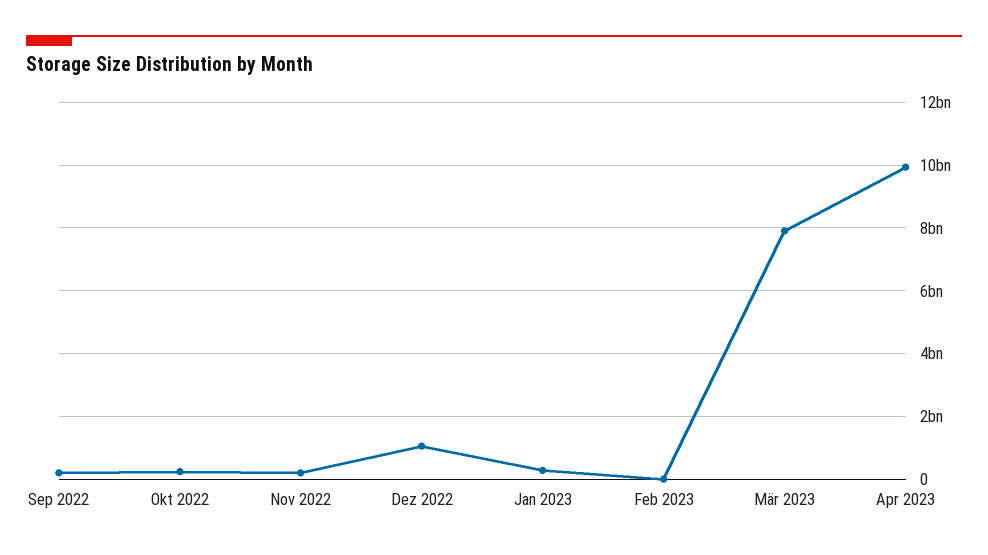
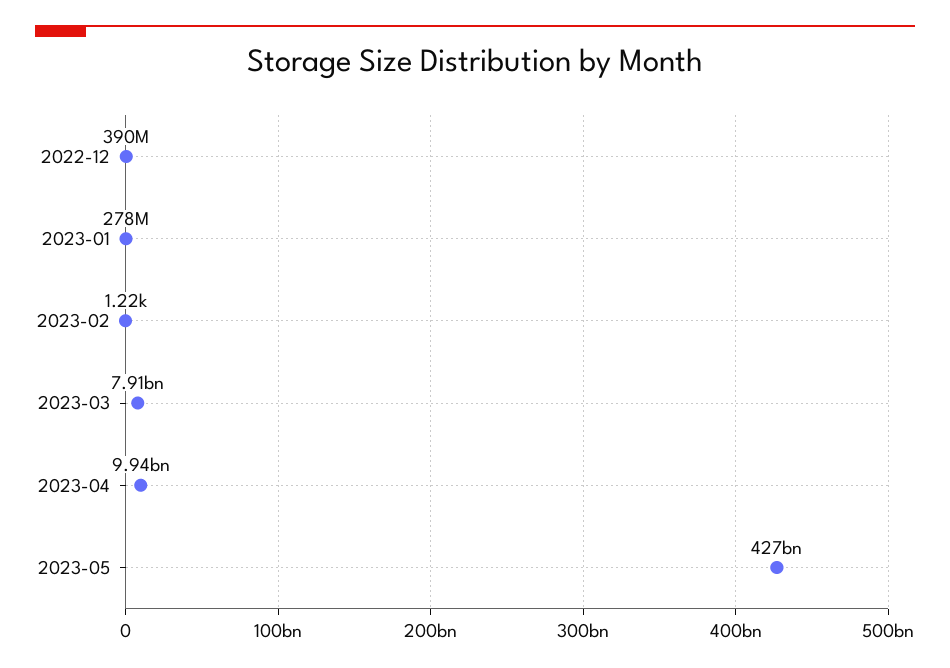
Sep 2022: 200000000 -> none
Okt 2022: 200000000 -> none
Nov 2022: 200000000 -> none
Dez 2022: 1000000000 -> 390000000
2023-05: none -> 427000000000

